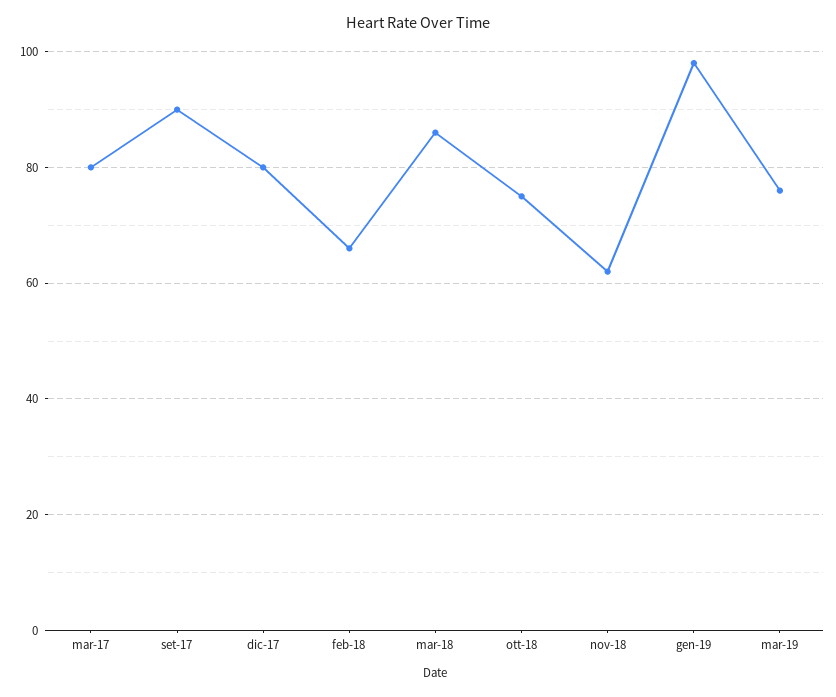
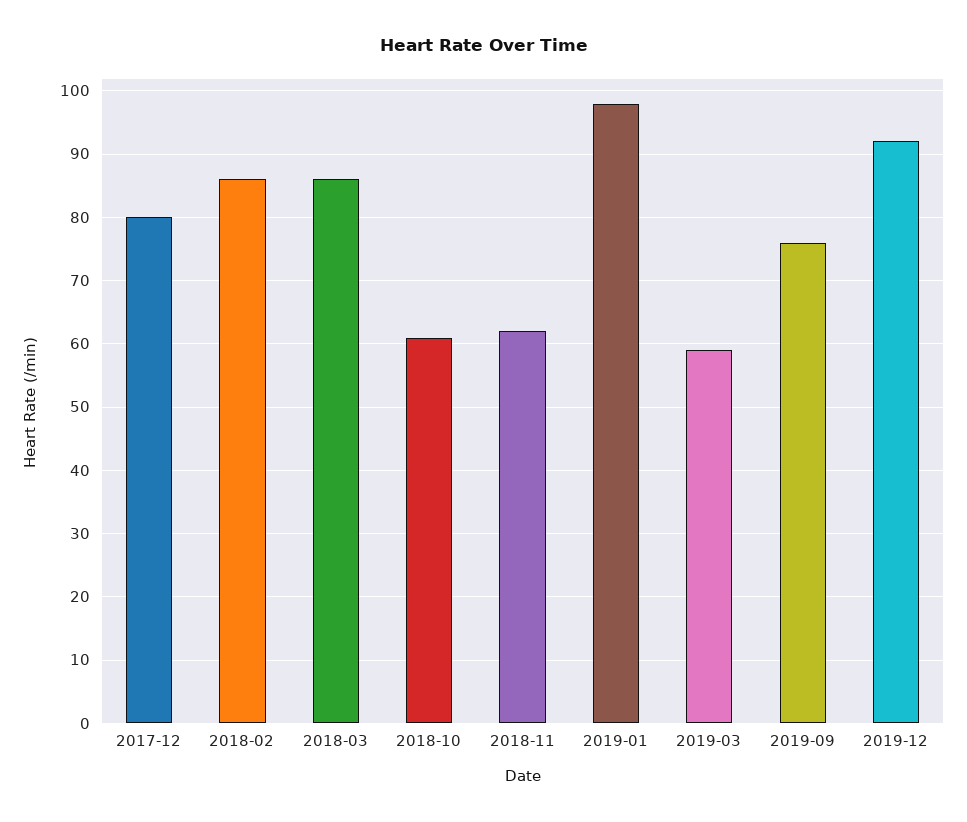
mar-17: 80 -> none
set-17: 90 -> none
feb-18: 65 -> 86
ott-18: 75 -> 61
mar-19: 75 -> 59
2019-09: none -> 76
2019-12: none -> 92

